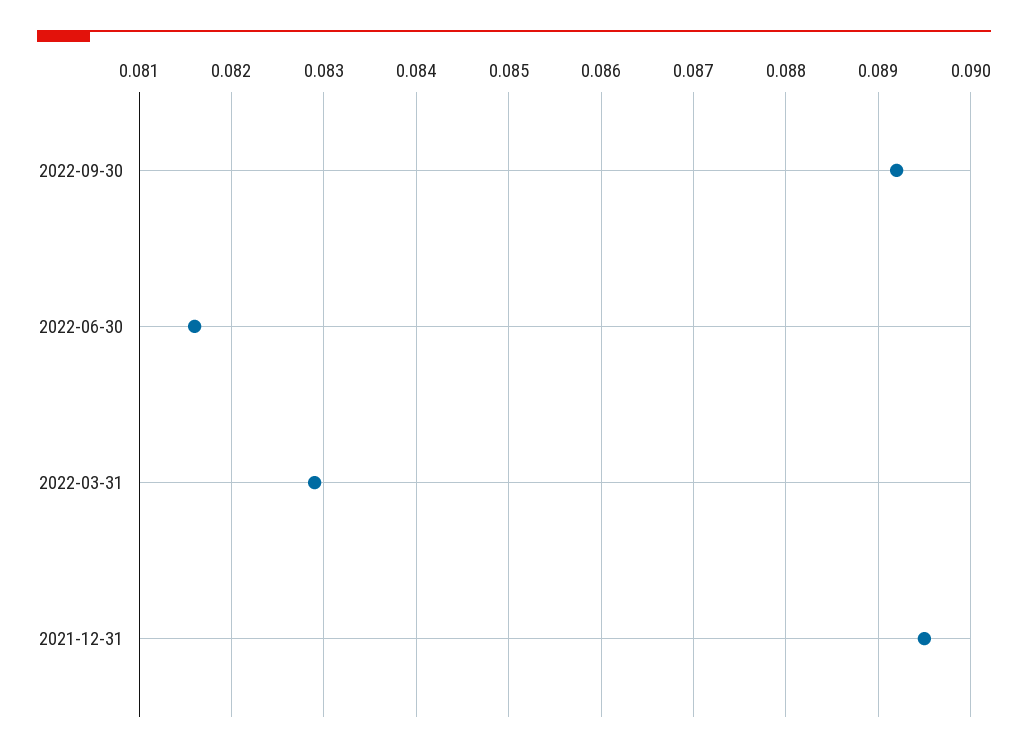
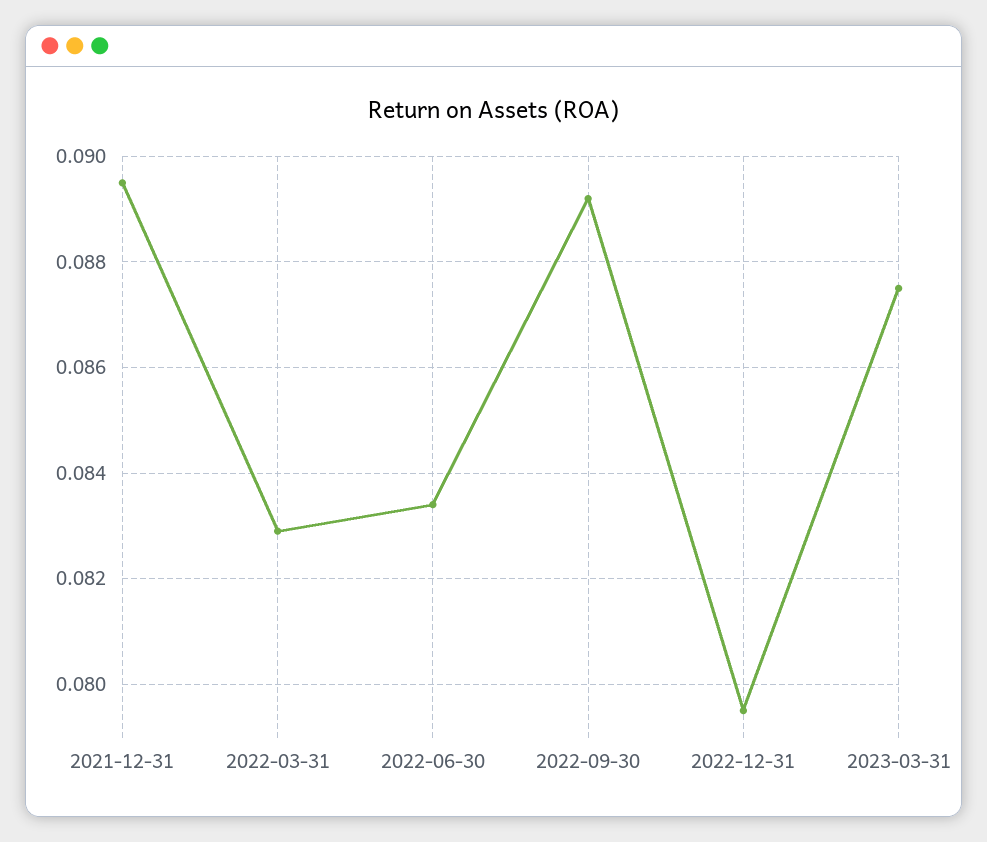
2022-06-30: 0.0816 -> 0.0835
2022-12-31: none -> 0.0795
2023-03-31: none -> 0.0875

